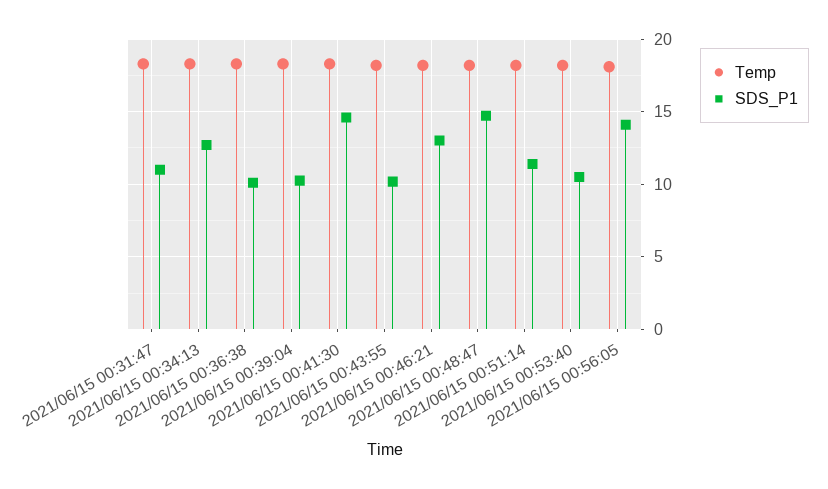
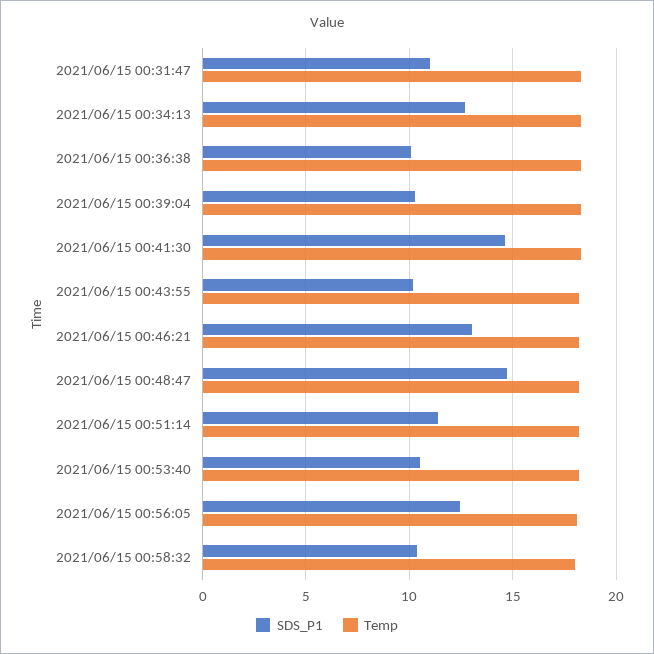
SDS_P1, 2021/06/15 00:56:05: 14 -> 12.5
SDS_P1, 2021/06/15 00:58:32: none -> 10.5
Temp, 2021/06/15 00:58:32: none -> 18

